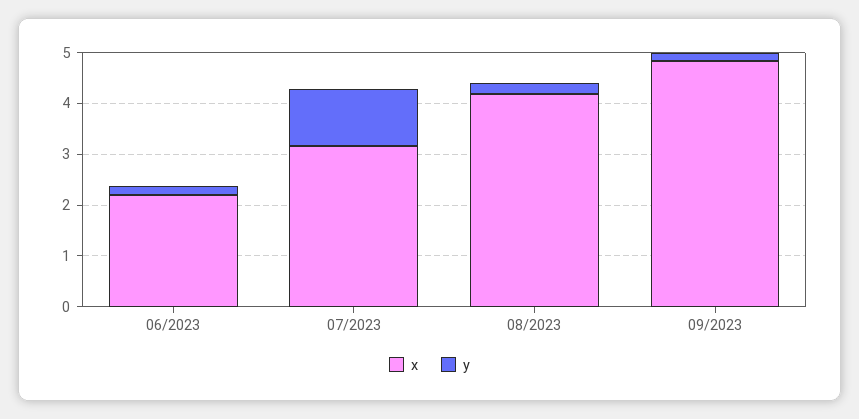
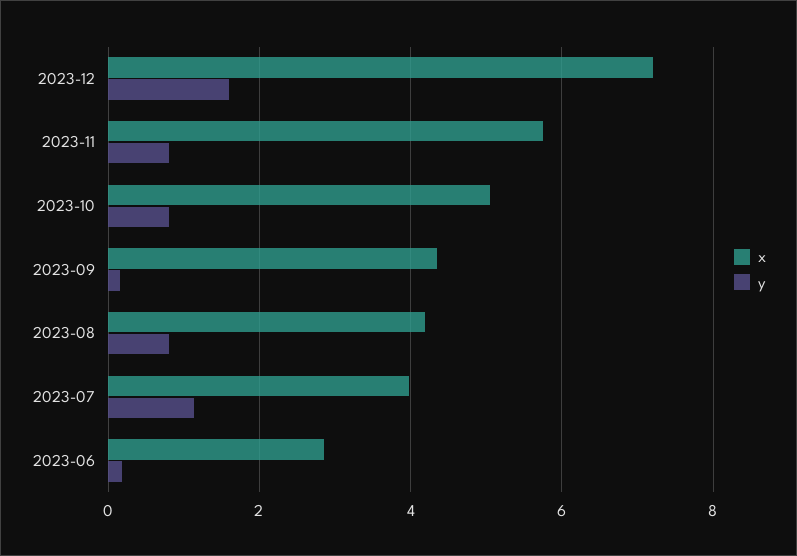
x, 06/2023: 2.2 -> 2.8
x, 07/2023: 3.2 -> 4
y, 08/2023: 0.2 -> 0.8
x, 09/2023: 4.8 -> 4.4
x, 2023-12: none -> 7.2
y, 2023-12: none -> 1.6
x, 2023-11: none -> 5.8
y, 2023-11: none -> 0.8
x, 2023-10: none -> 5
y, 2023-10: none -> 0.8

